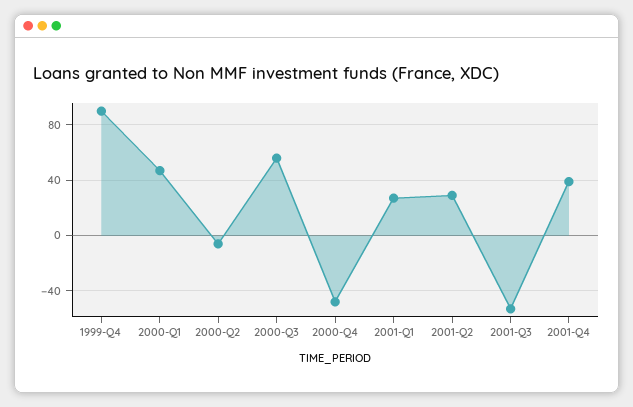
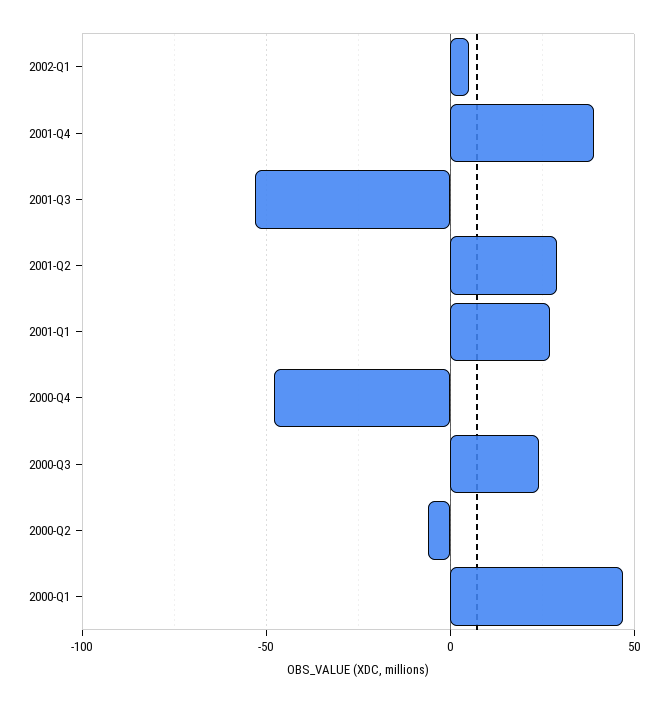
1999-Q4: 90 -> none
2000-Q3: 55 -> 25
2002-Q1: none -> 5

